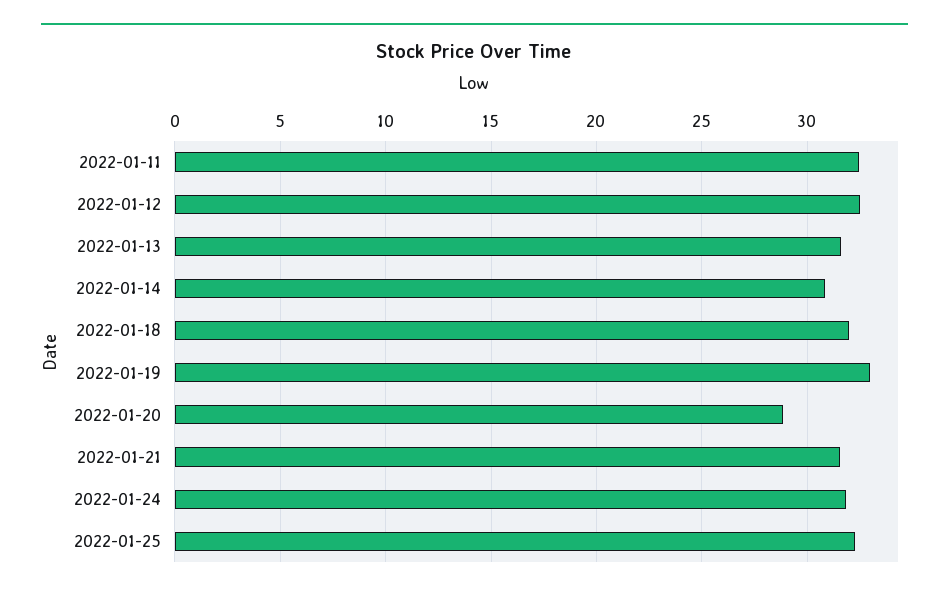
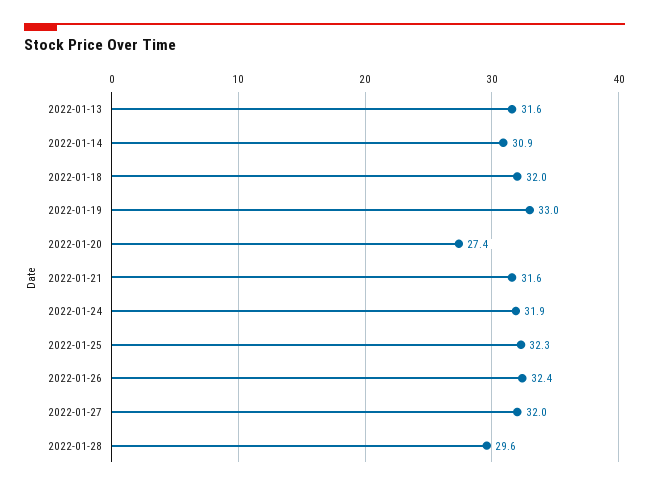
2022-01-11: 32.5 -> none
2022-01-12: 32.5 -> none
2022-01-20: 29 -> 27.4
2022-01-26: none -> 32.4
2022-01-27: none -> 32
2022-01-28: none -> 29.6

